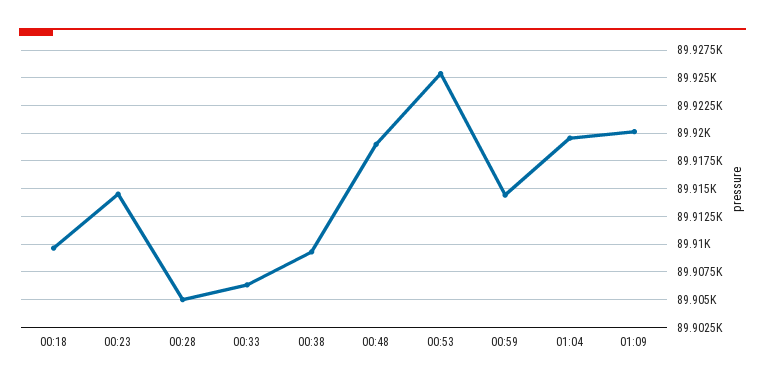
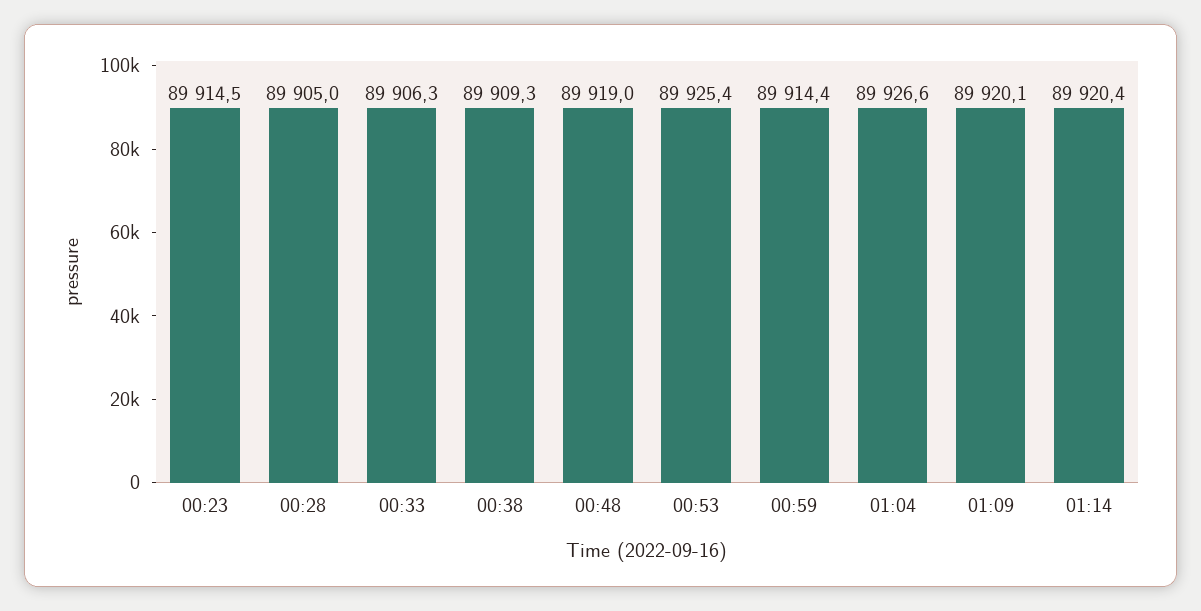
00:18: 89910 -> none
01:04: 89920 -> 89926.6
01:14: none -> 89920.4

